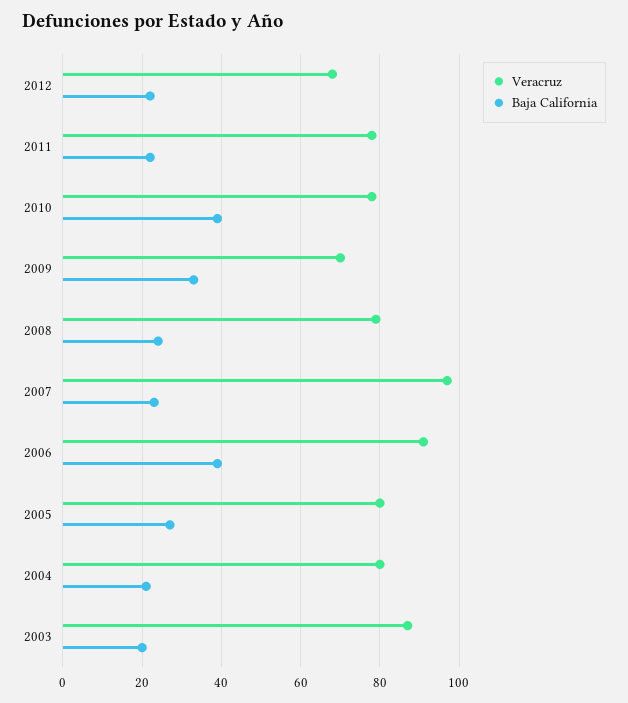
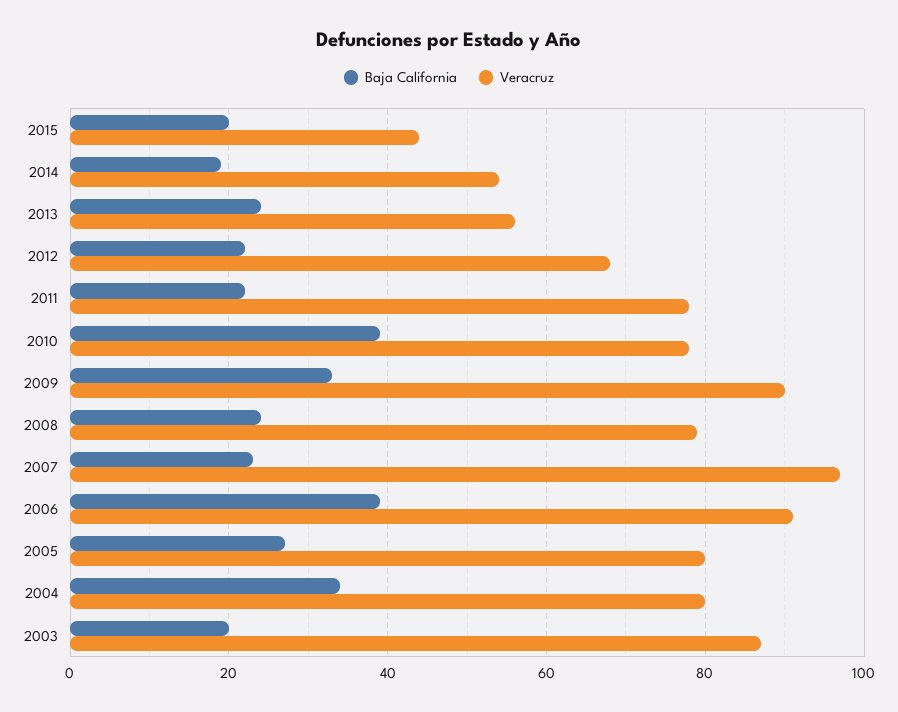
Veracruz, 2009: 70 -> 90
Baja California, 2004: 20 -> 35
Baja California, 2015: none -> 20
Veracruz, 2015: none -> 45
Baja California, 2014: none -> 20
Veracruz, 2014: none -> 55
Baja California, 2013: none -> 25
Veracruz, 2013: none -> 55

